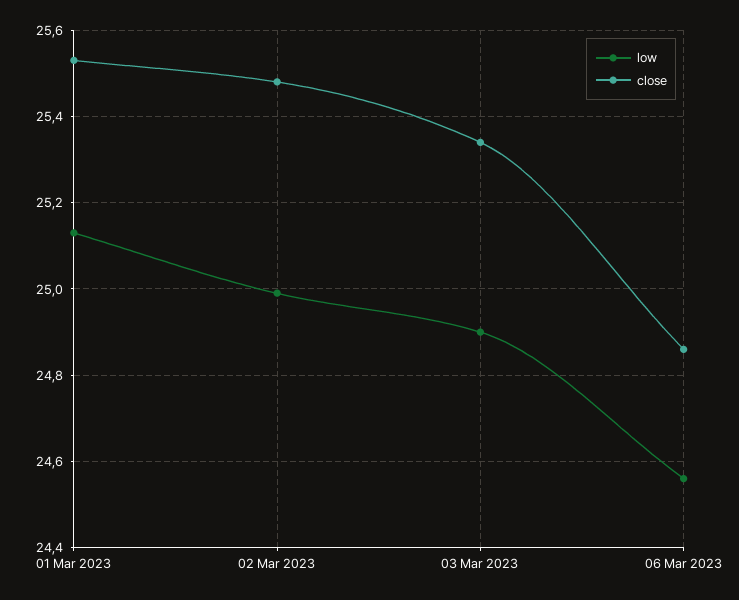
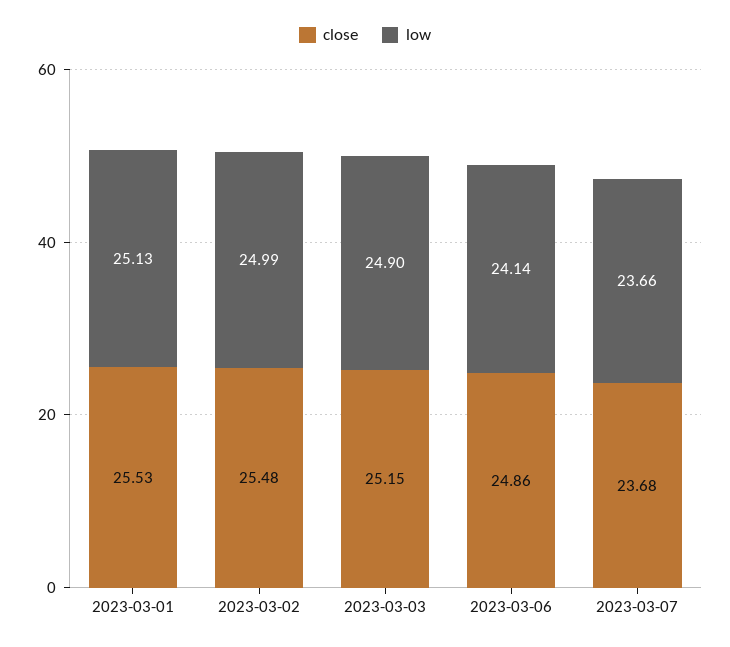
close, 03 Mar 2023: 25.35 -> 25.15
low, 06 Mar 2023: 24.55 -> 24.14
close, 2023-03-07: none -> 23.68
low, 2023-03-07: none -> 23.66

